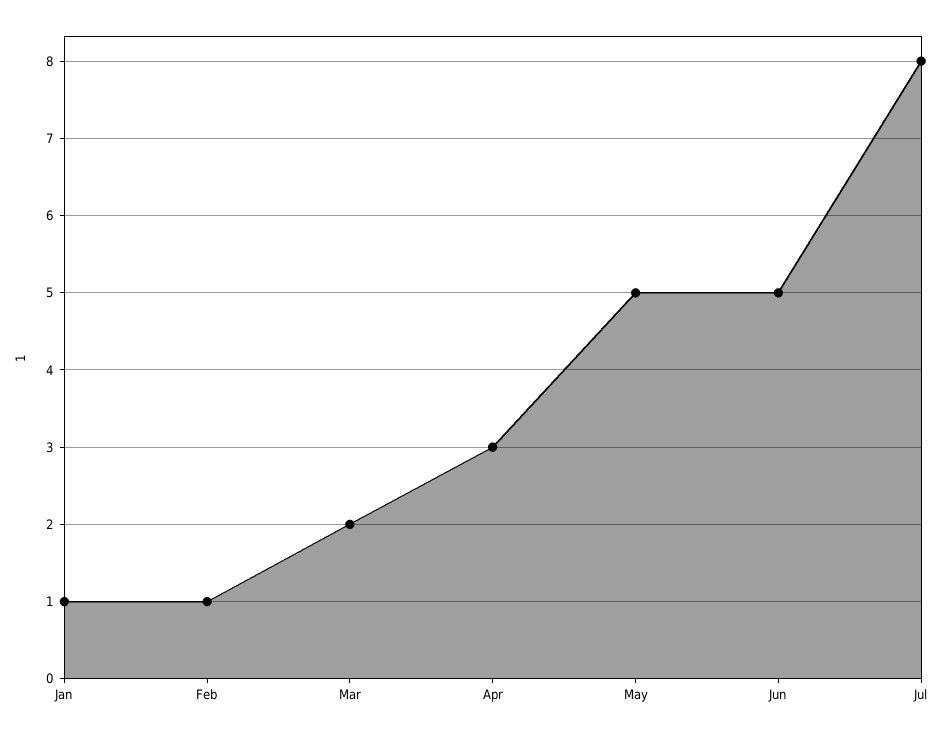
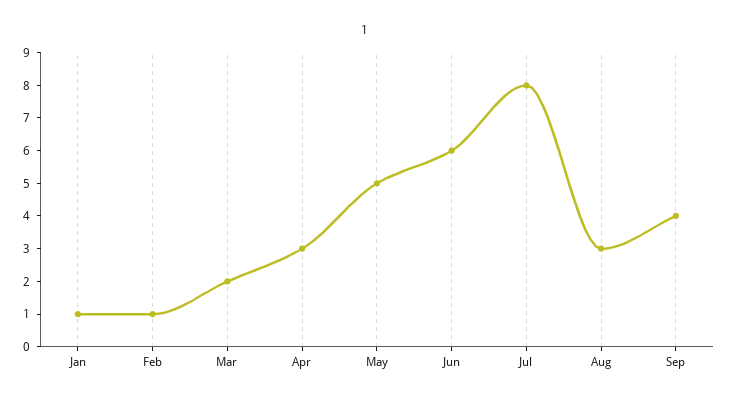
Jun: 5 -> 6
Aug: none -> 3
Sep: none -> 4

